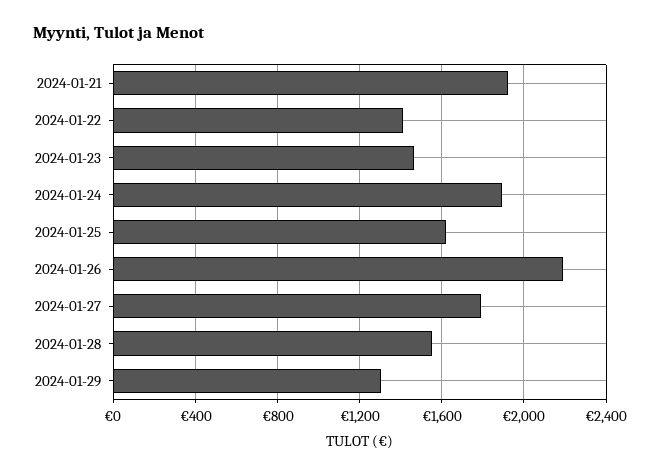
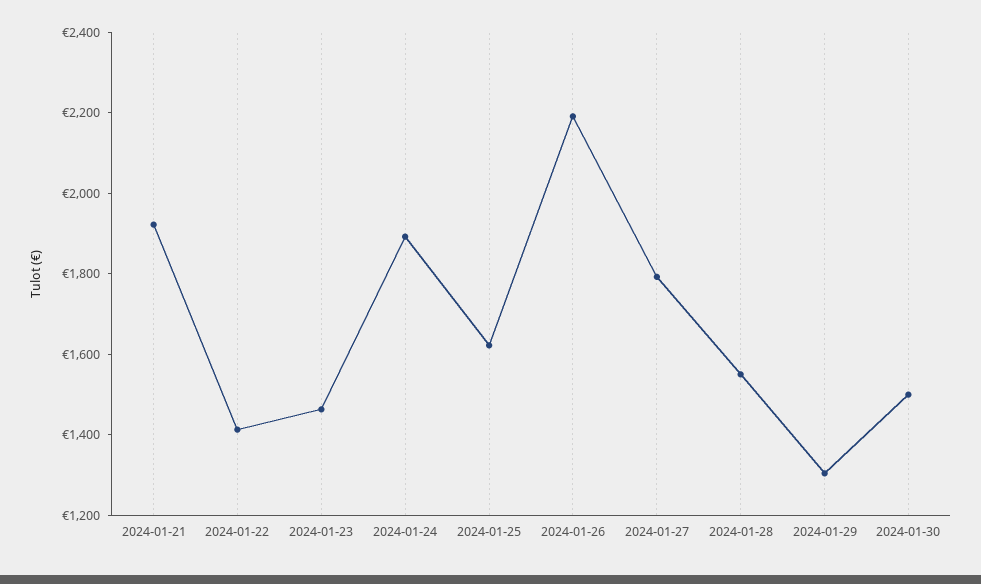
2024-01-30: none -> 1500

